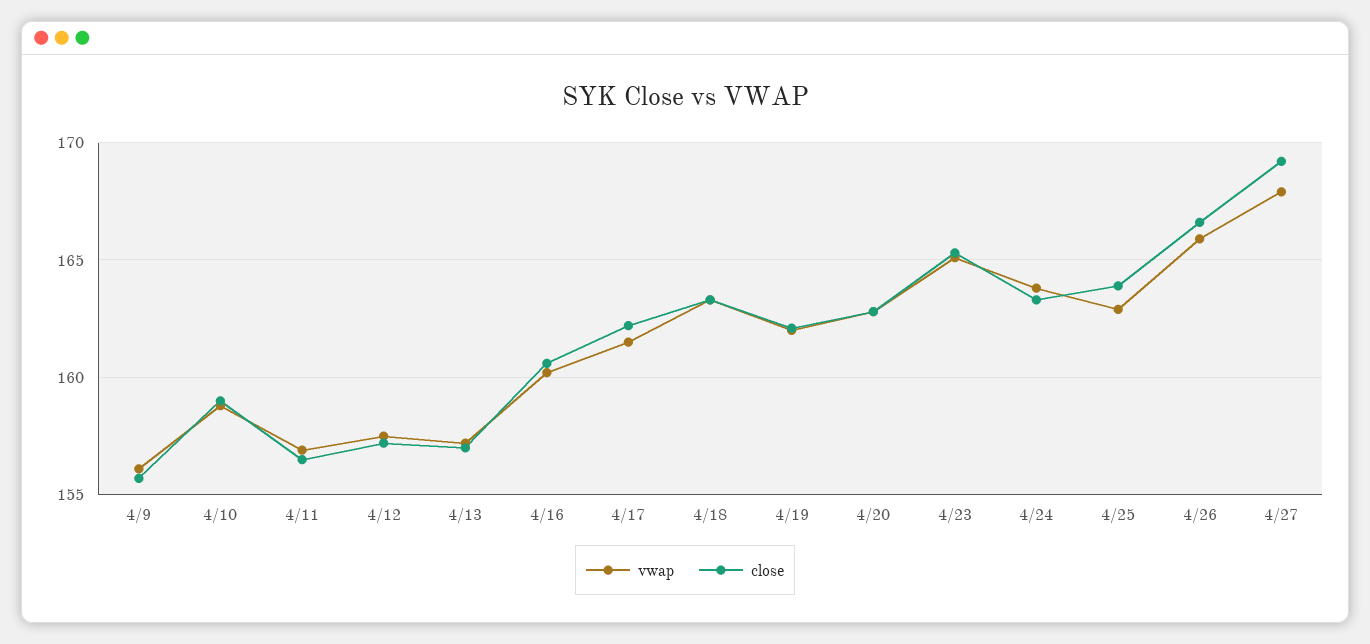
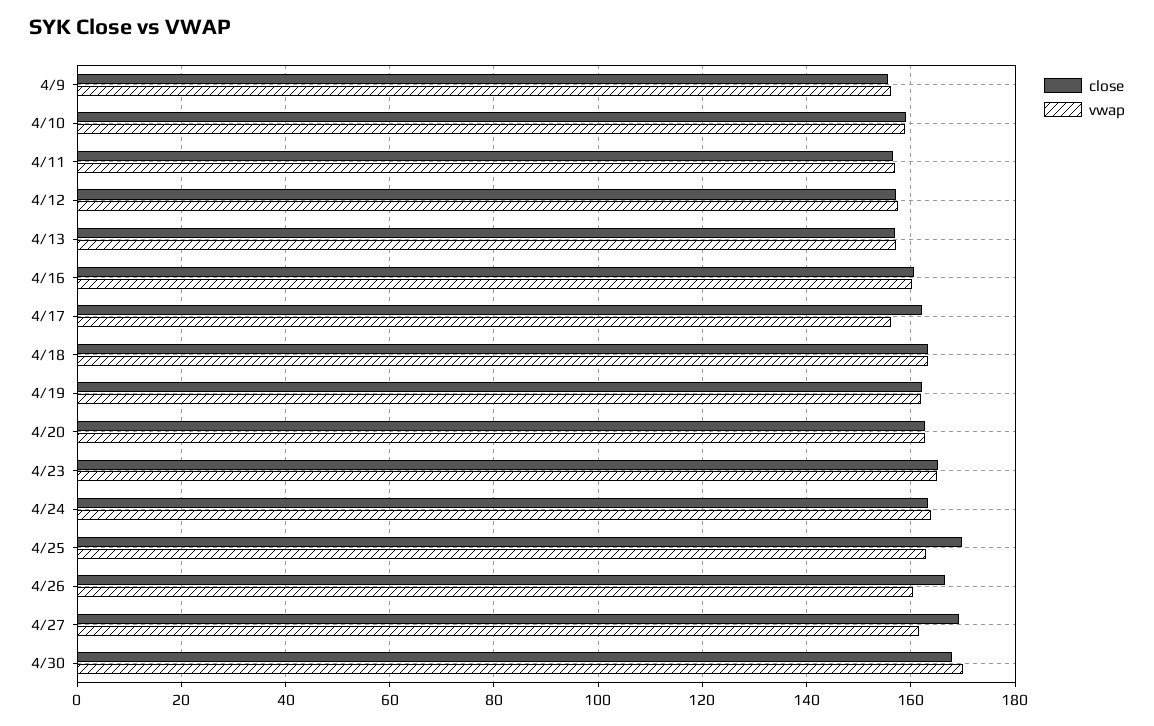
vwap, 4/17: 161.5 -> 156
close, 4/25: 164 -> 170
vwap, 4/26: 166 -> 160
vwap, 4/27: 168 -> 162
close, 4/30: none -> 168
vwap, 4/30: none -> 170

